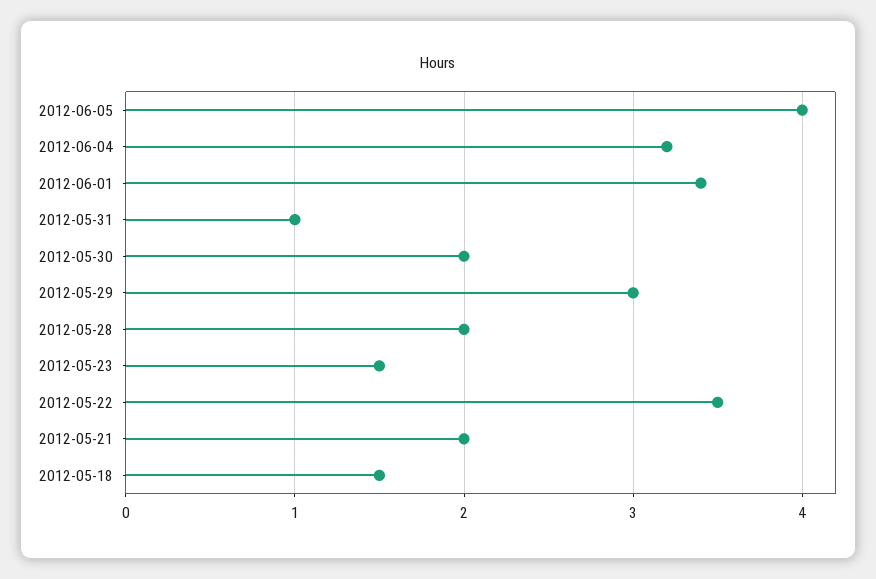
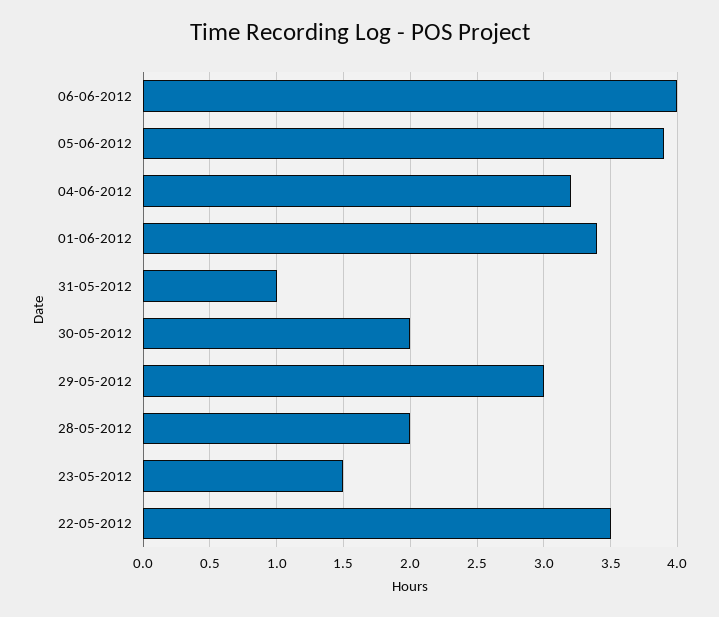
2012-06-05: 4 -> 3.9
2012-05-21: 2 -> none
2012-05-18: 1.5 -> none
06-06-2012: none -> 4

